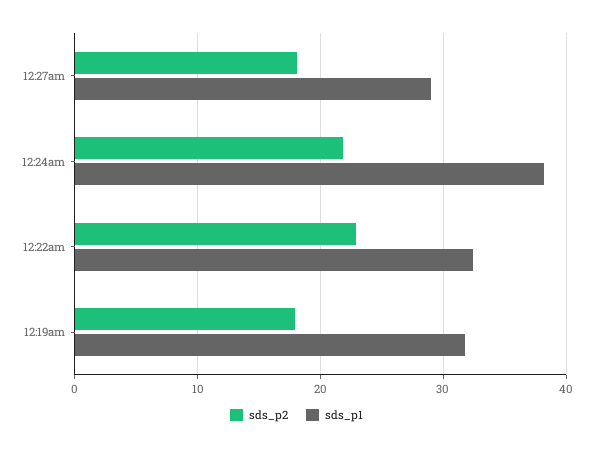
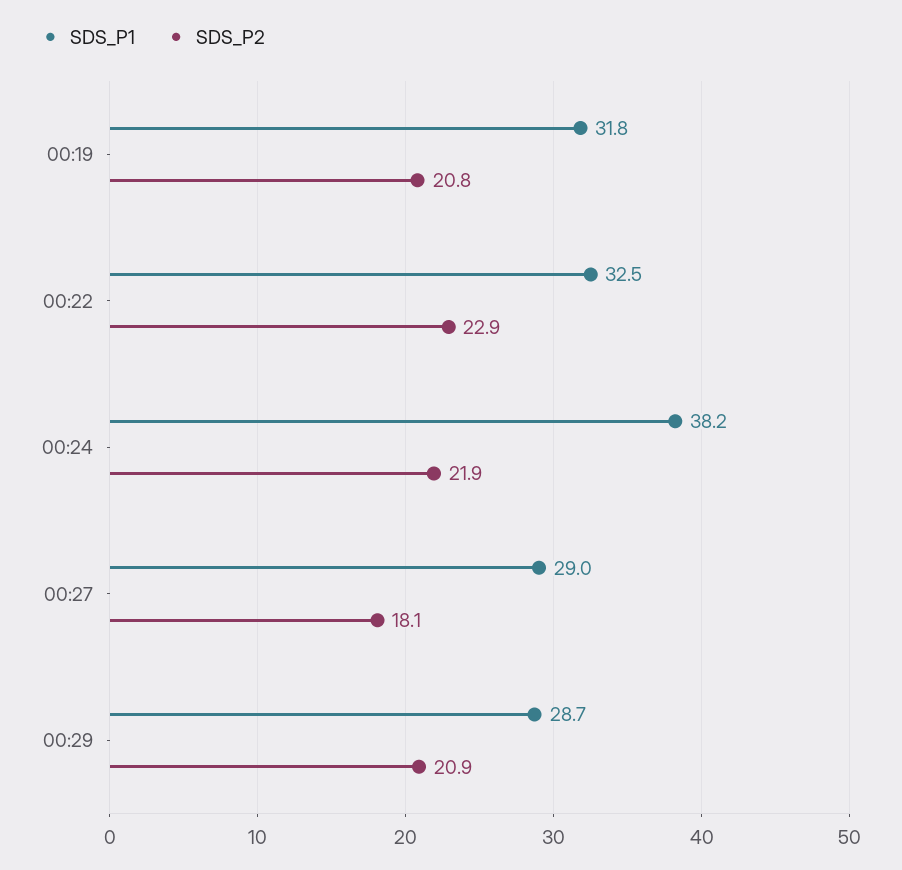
sds_p2, 12:19am: 18 -> 20.8
sds_p1, 00:29: none -> 28.7
sds_p2, 00:29: none -> 20.9

